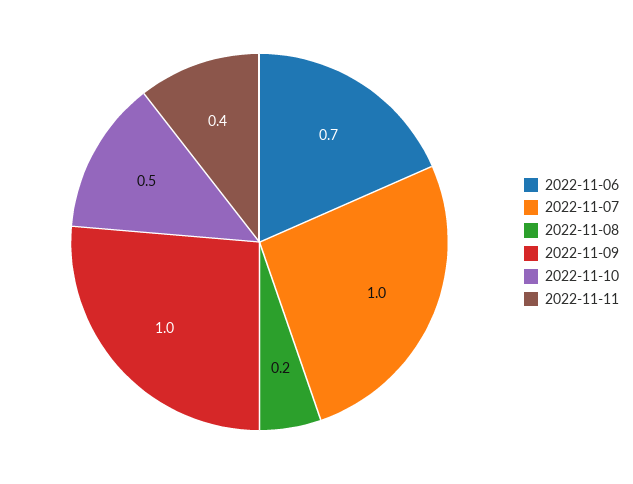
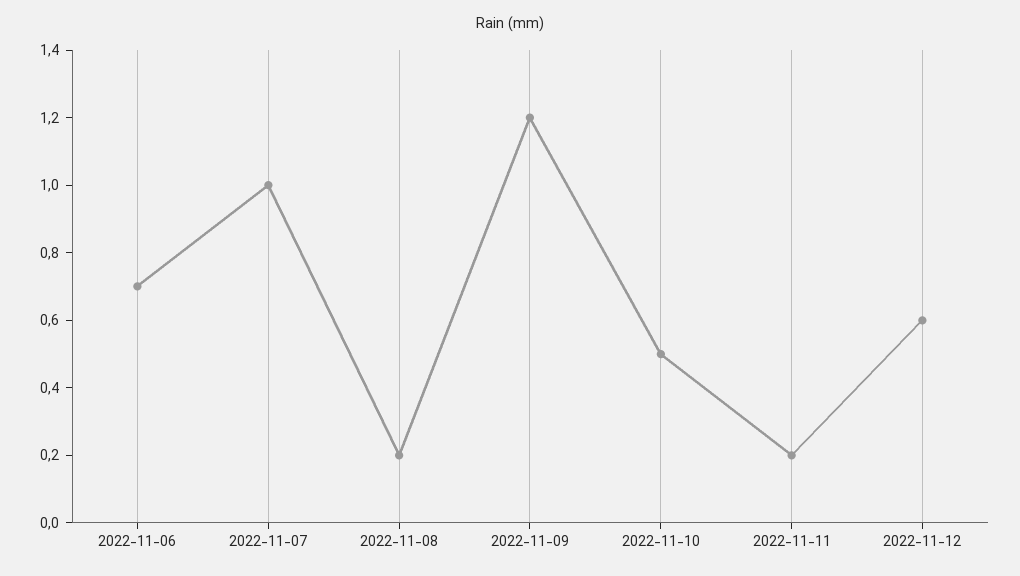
2022-11-09: 1 -> 1.2
2022-11-11: 0.4 -> 0.2
2022-11-12: none -> 0.6

